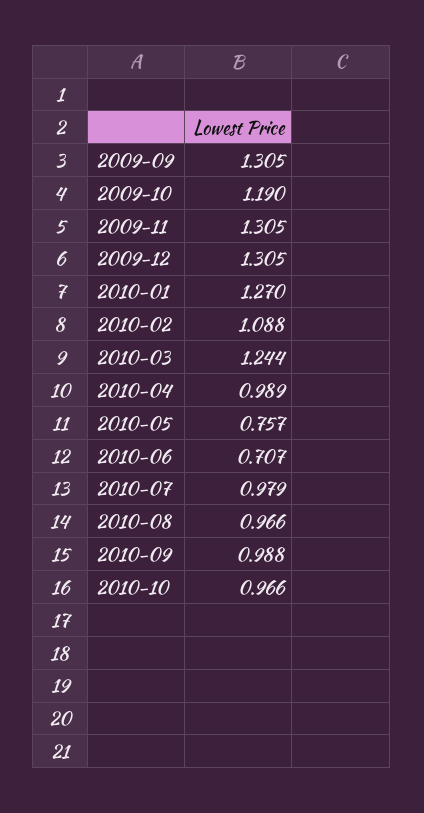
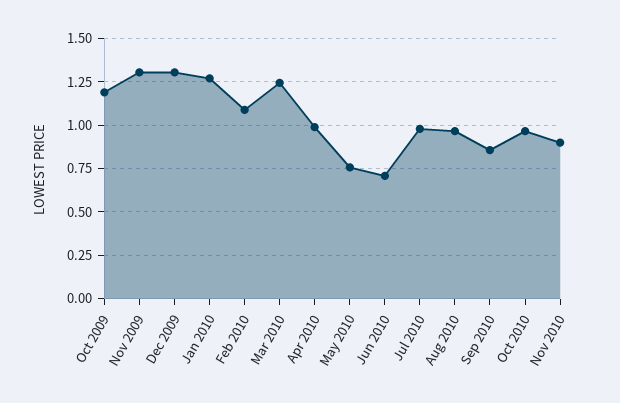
2009-09: 1.305 -> none
2010-09: 0.988 -> 0.85
Nov 2010: none -> 0.9

